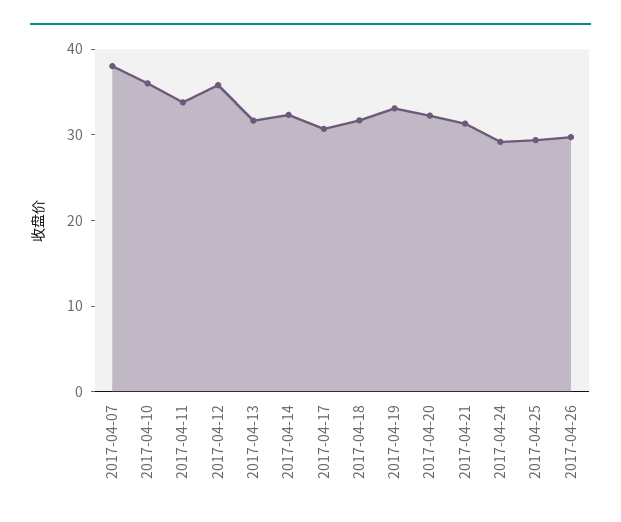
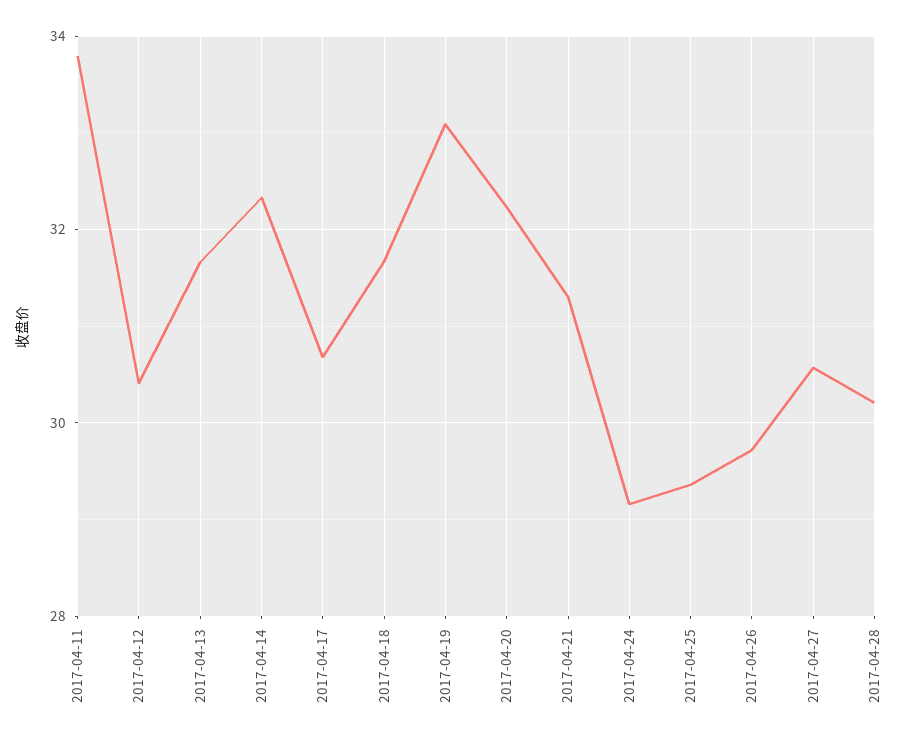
2017-04-07: 38 -> none
2017-04-10: 36 -> none
2017-04-12: 36 -> 30.4
2017-04-27: none -> 30.6
2017-04-28: none -> 30.2

